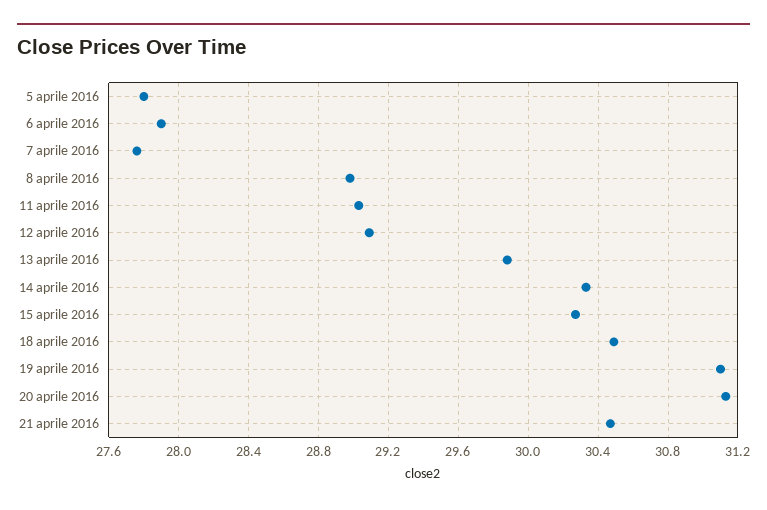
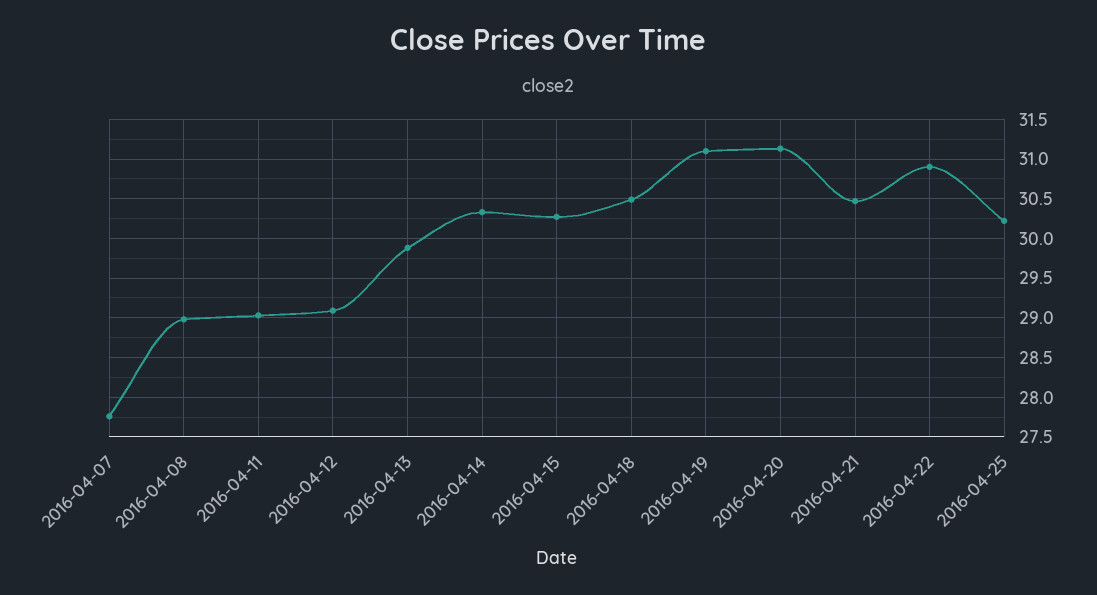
5 aprile 2016: 27.8 -> none
6 aprile 2016: 27.9 -> none
2016-04-22: none -> 30.9
2016-04-25: none -> 30.2

